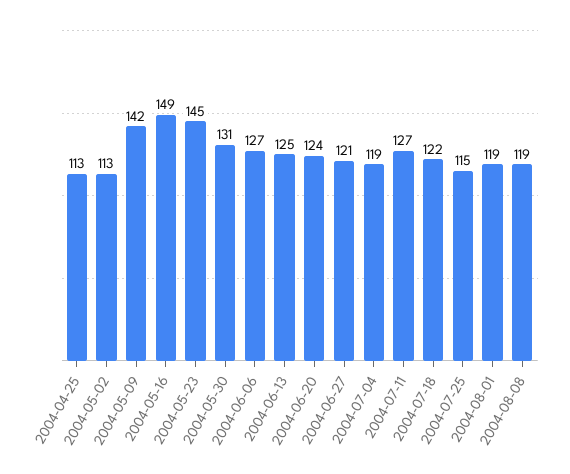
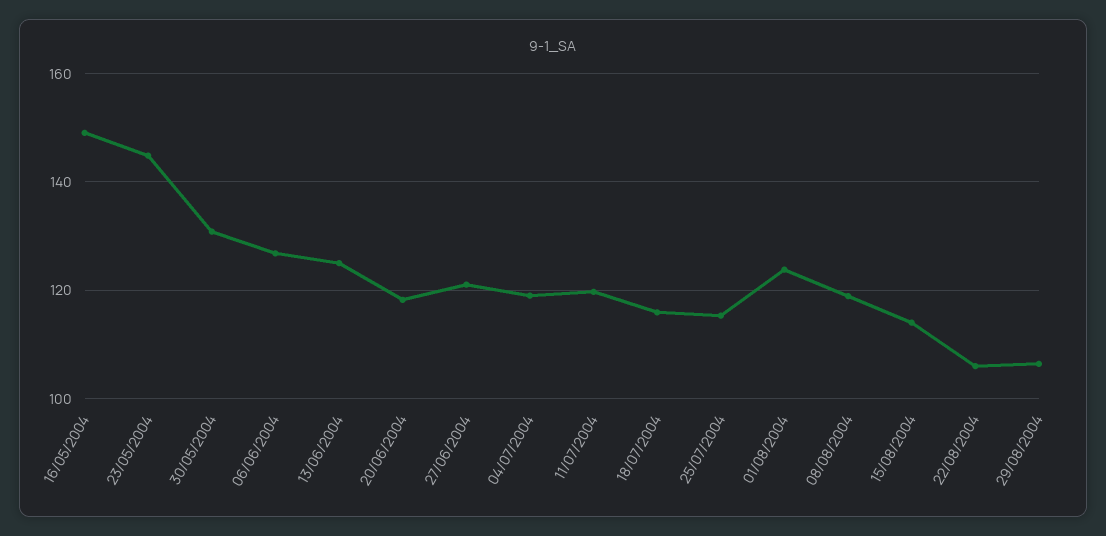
2004-04-25: 113 -> none
2004-05-02: 113 -> none
2004-05-09: 142 -> none
2004-06-20: 124 -> 118
2004-07-11: 127 -> 120
2004-07-18: 122 -> 116
2004-08-01: 119 -> 124
15/08/2004: none -> 114
22/08/2004: none -> 106
29/08/2004: none -> 106

